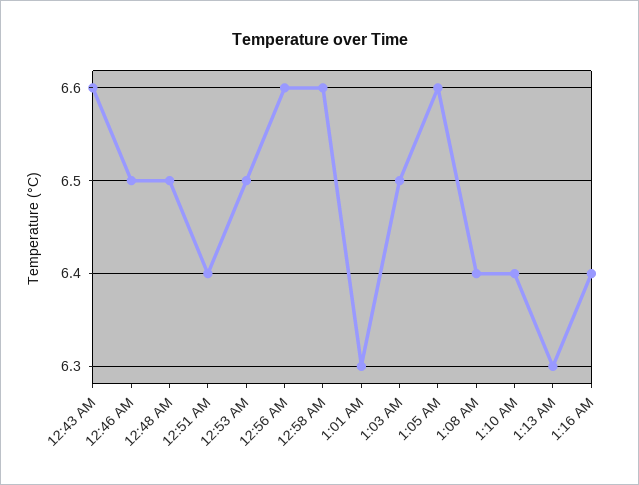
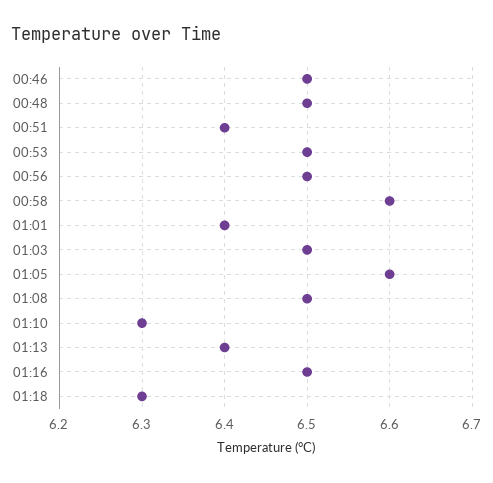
12:43 AM: 6.6 -> none
12:56 AM: 6.6 -> 6.5
1:01 AM: 6.3 -> 6.4
1:08 AM: 6.4 -> 6.5
1:10 AM: 6.4 -> 6.3
1:13 AM: 6.3 -> 6.4
1:16 AM: 6.4 -> 6.5
01:18: none -> 6.3

